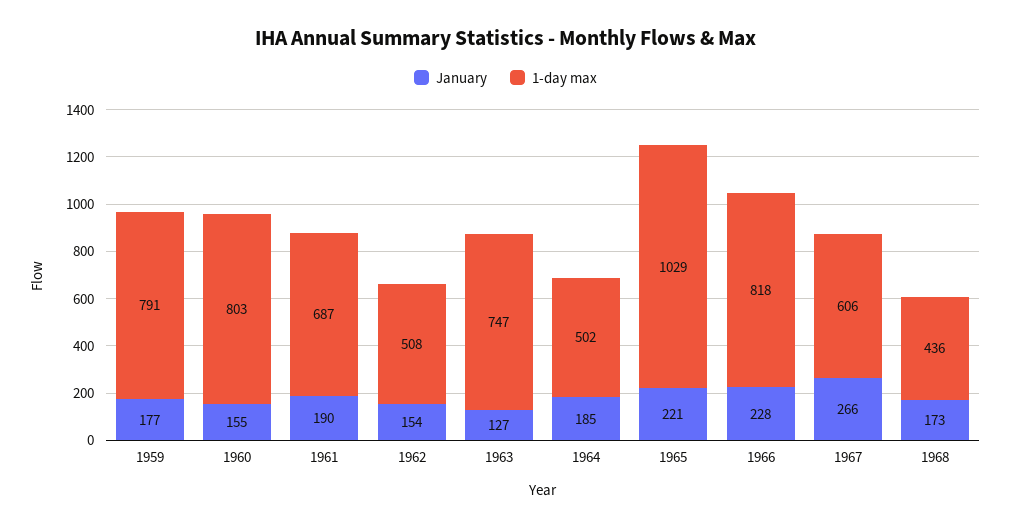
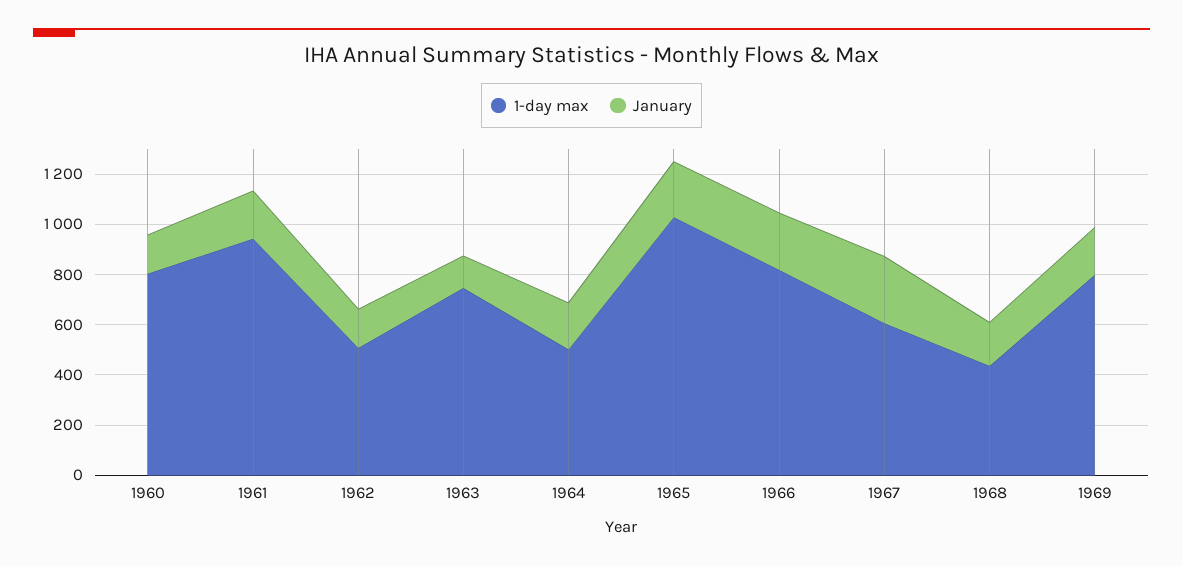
January, 1959: 177 -> none
1-day max, 1959: 791 -> none
1-day max, 1961: 687 -> 950
1-day max, 1969: none -> 800
January, 1969: none -> 200

